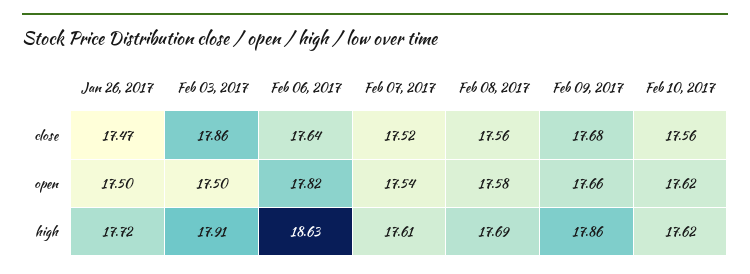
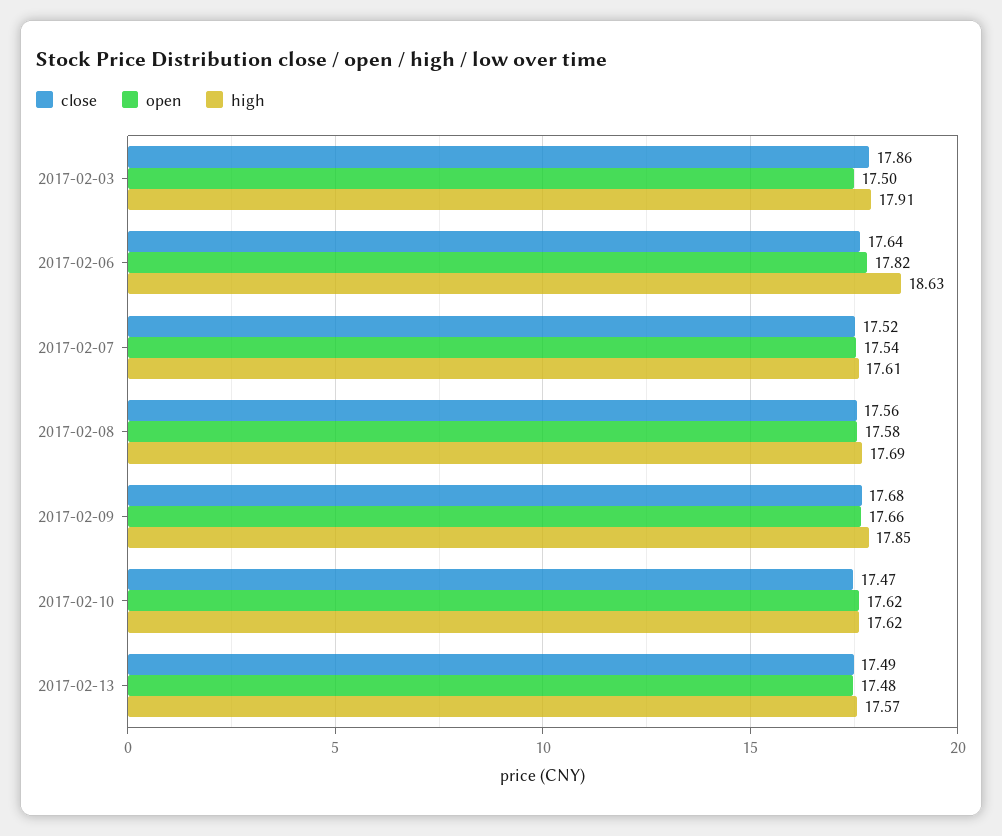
close, Jan 26, 2017: 17.47 -> none
close, Feb 10, 2017: 17.56 -> 17.47
open, Jan 26, 2017: 17.5 -> none
high, Jan 26, 2017: 17.72 -> none
high, Feb 09, 2017: 17.86 -> 17.85
close, 2017-02-13: none -> 17.49
open, 2017-02-13: none -> 17.48
high, 2017-02-13: none -> 17.57

